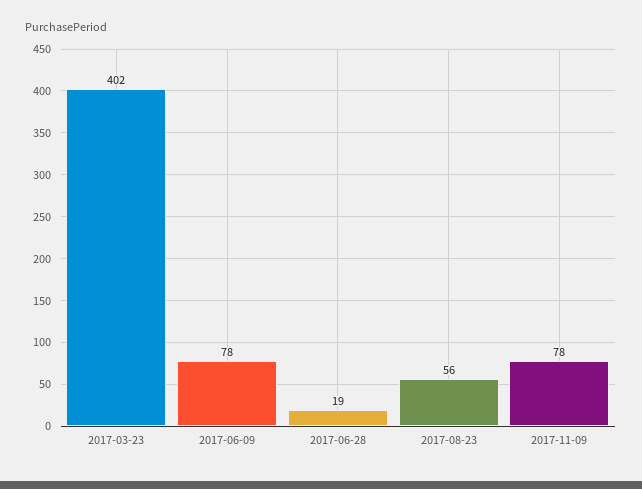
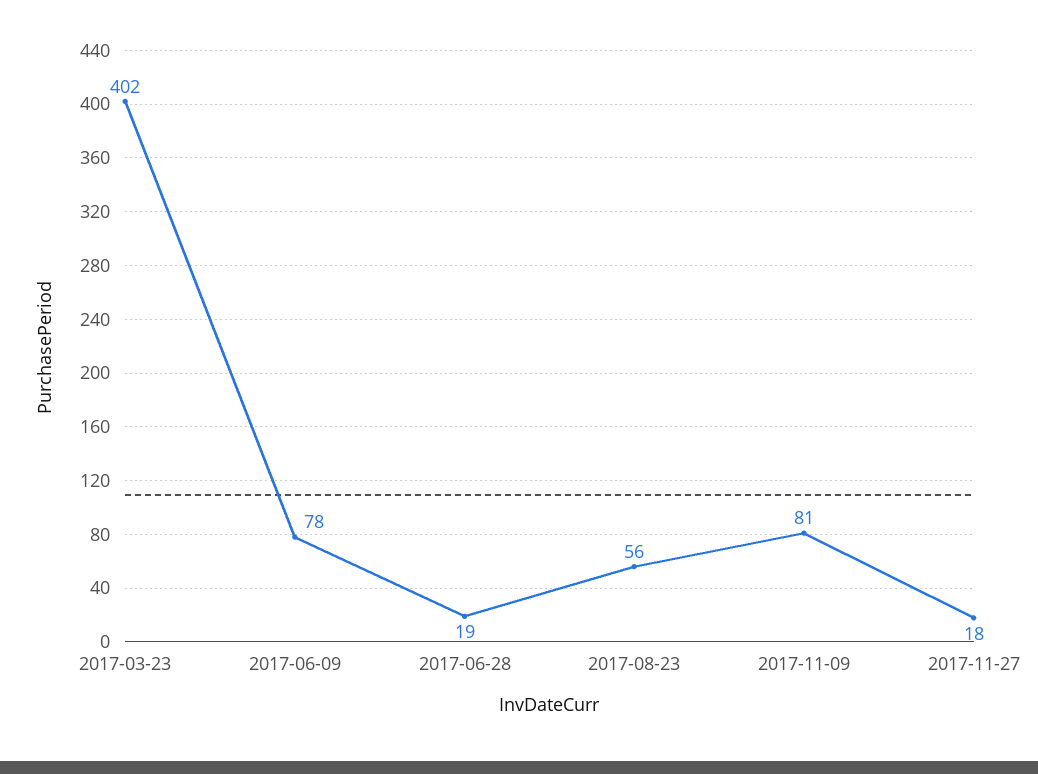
2017-11-09: 78 -> 81
2017-11-27: none -> 18

